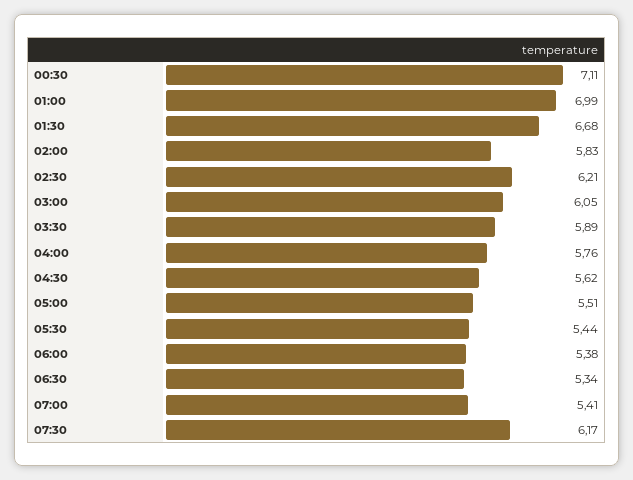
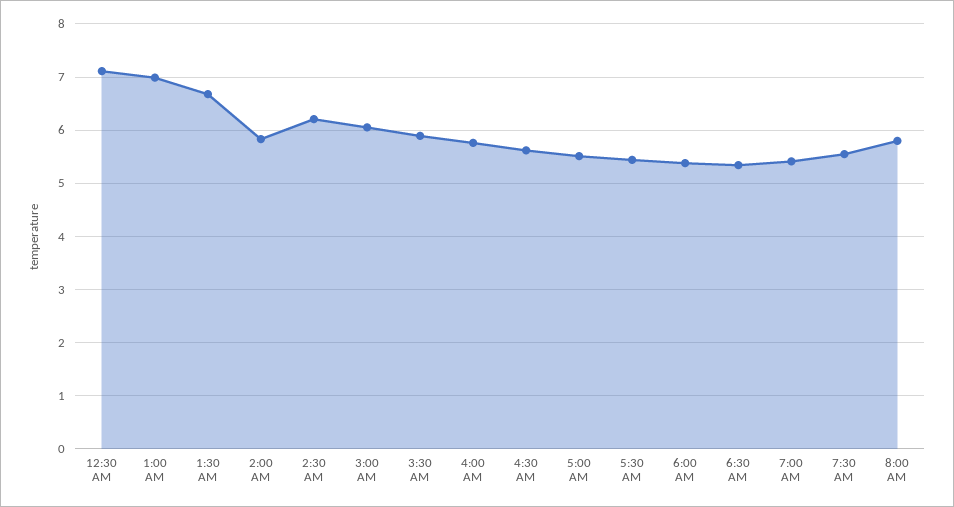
07:30: 6.17 -> 5.6
8:00 AM: none -> 5.8

